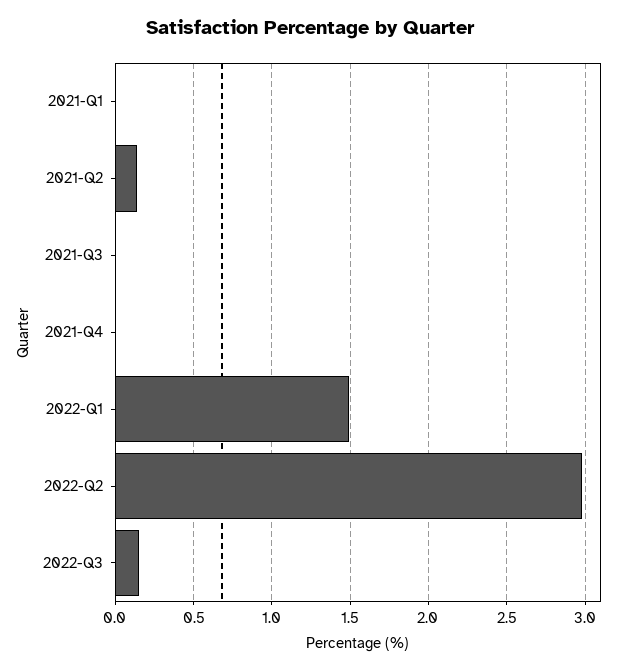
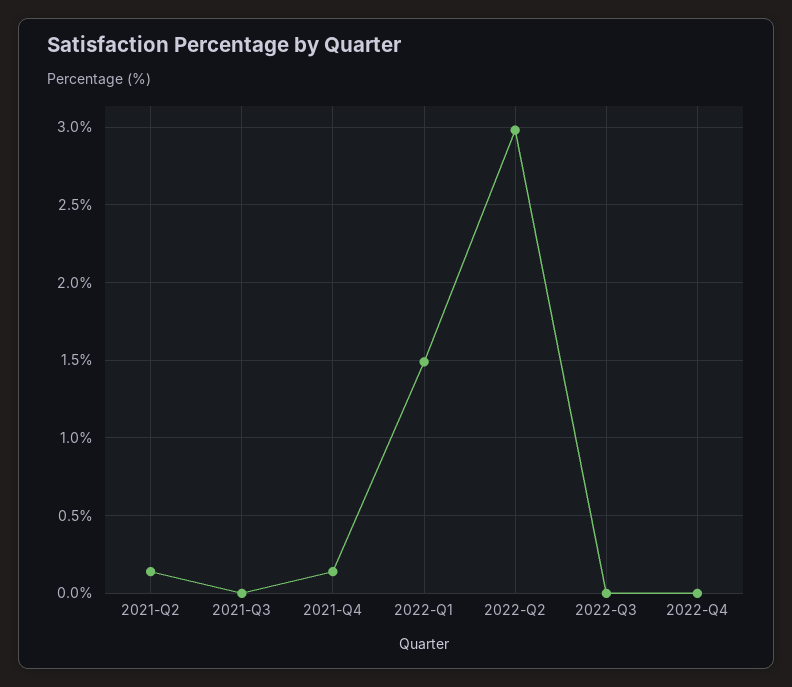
2021-Q1: 0 -> none
2021-Q4: 0 -> 0.15
2022-Q3: 0.15 -> 0
2022-Q4: none -> 0

